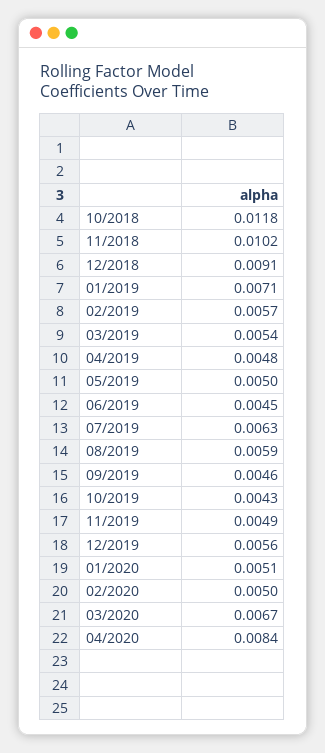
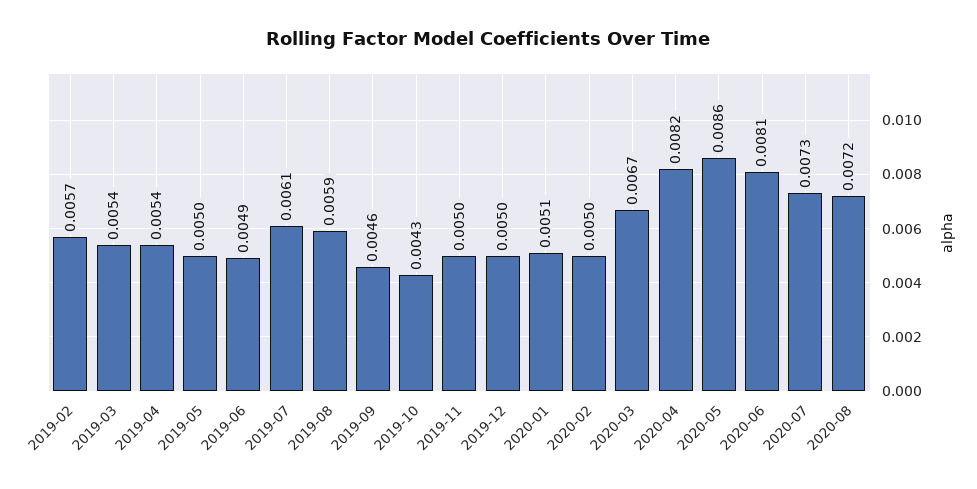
10/2018: 0.0118 -> none
11/2018: 0.0102 -> none
12/2018: 0.0091 -> none
01/2019: 0.0071 -> none
04/2019: 0.0048 -> 0.0054
06/2019: 0.0045 -> 0.0049
07/2019: 0.0063 -> 0.0061
11/2019: 0.0049 -> 0.005
12/2019: 0.0056 -> 0.005
04/2020: 0.0084 -> 0.0082
2020-05: none -> 0.0086
2020-06: none -> 0.0081
2020-07: none -> 0.0073
2020-08: none -> 0.0072

